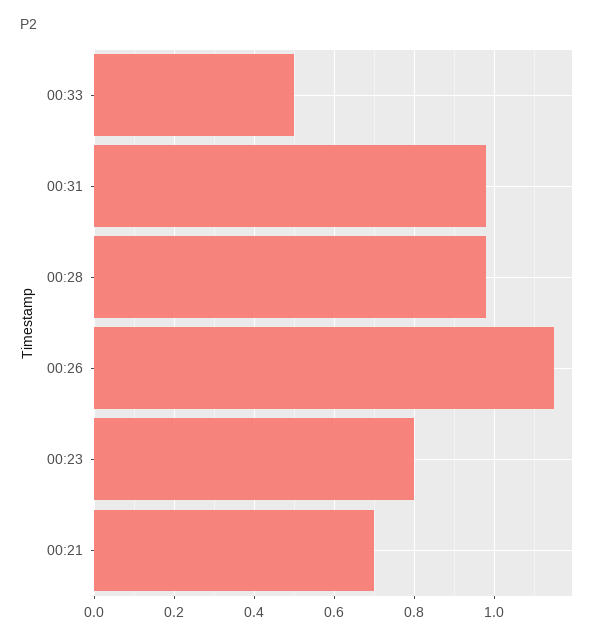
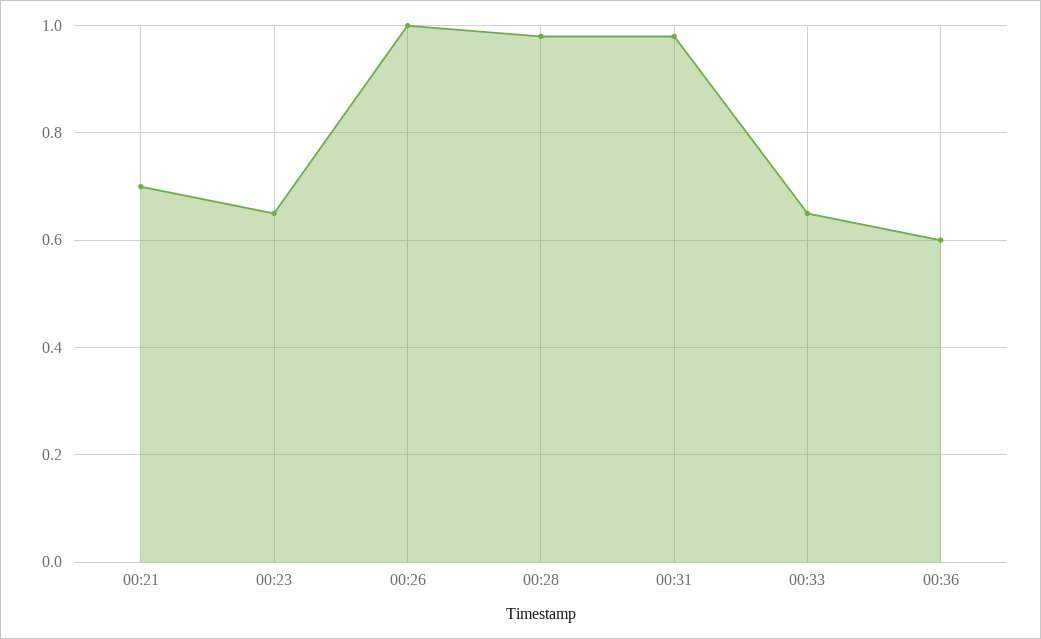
00:33: 0.5 -> 0.65
00:26: 1.15 -> 1
00:23: 0.8 -> 0.65
00:36: none -> 0.6

